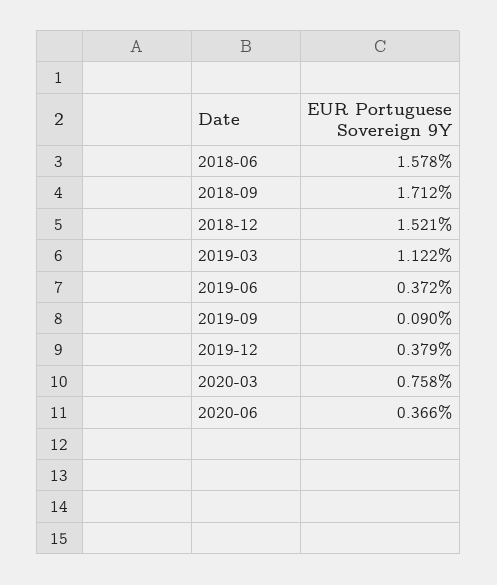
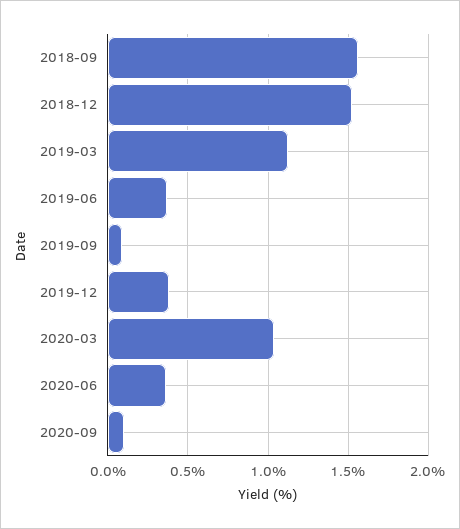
2018-06: 1.578 -> none
2018-09: 1.712 -> 1.55
2020-03: 0.758 -> 1.05
2020-09: none -> 0.1

